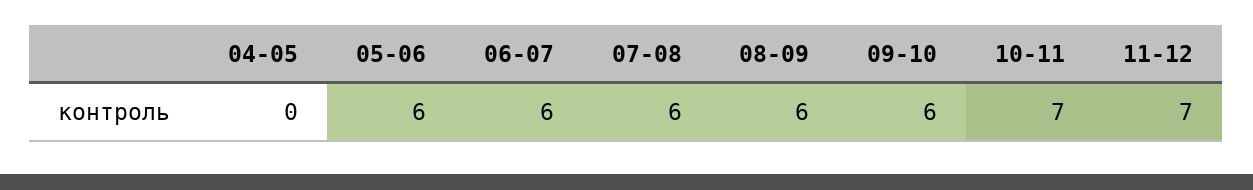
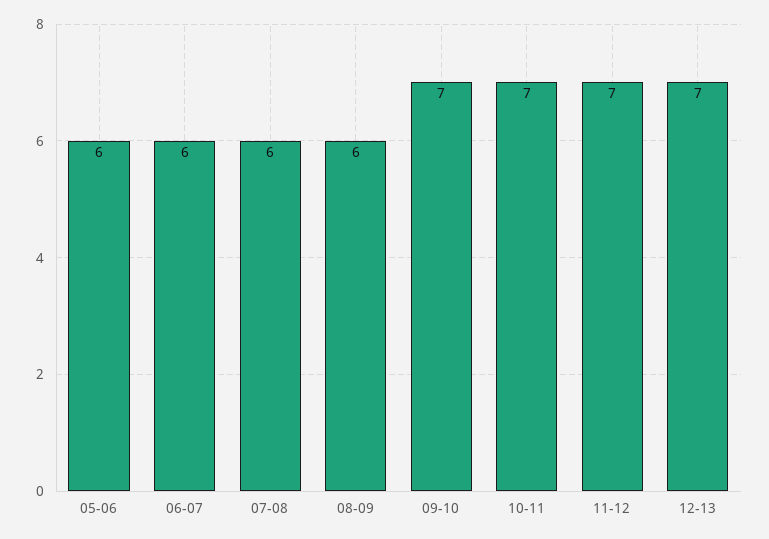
04-05: 0 -> none
09-10: 6 -> 7
12-13: none -> 7

